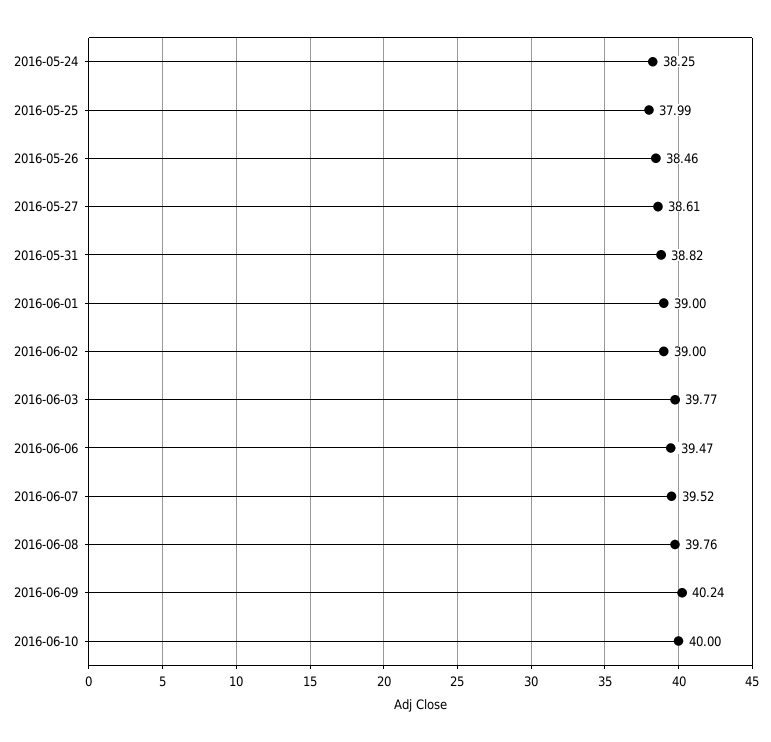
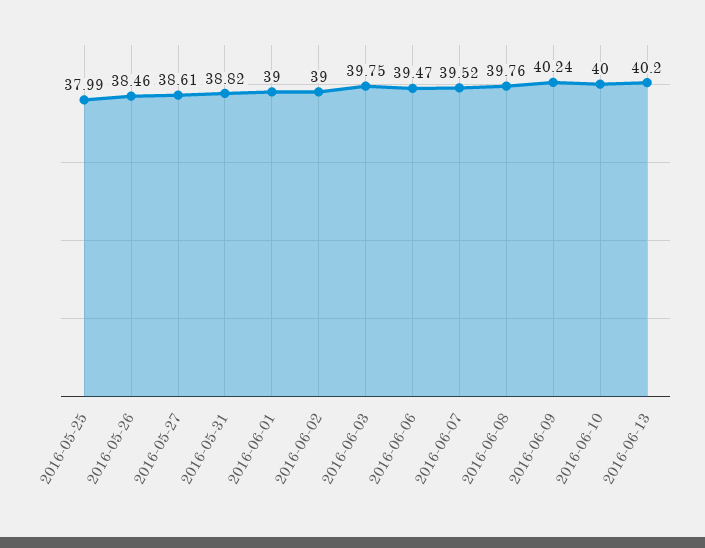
2016-05-24: 38.25 -> none
2016-06-03: 39.77 -> 39.75
2016-06-13: none -> 40.2

